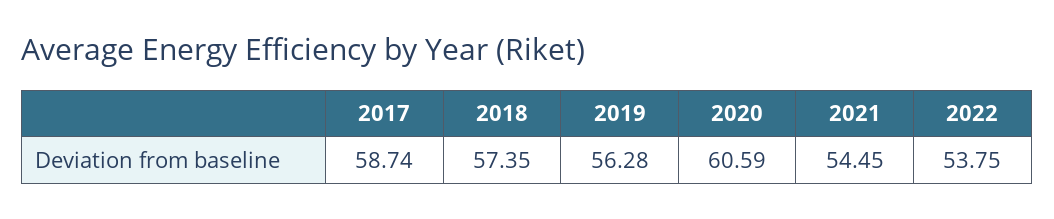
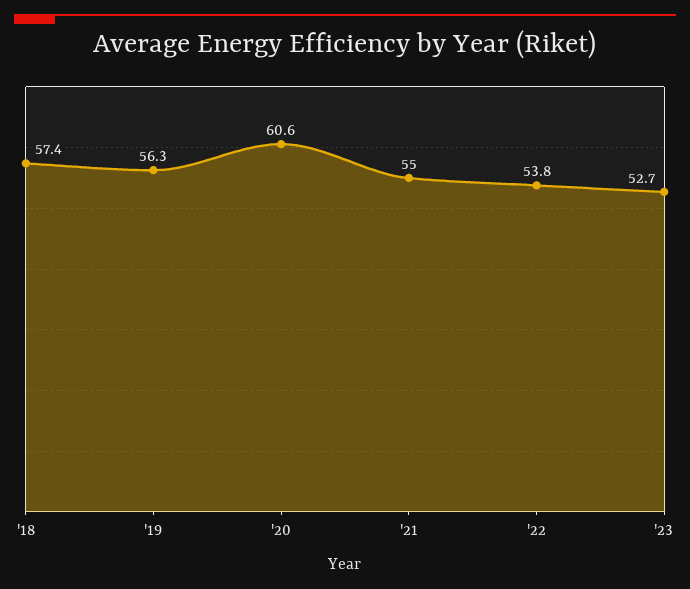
2017: 58.74 -> none
2021: 54.45 -> 55
'23: none -> 52.7

